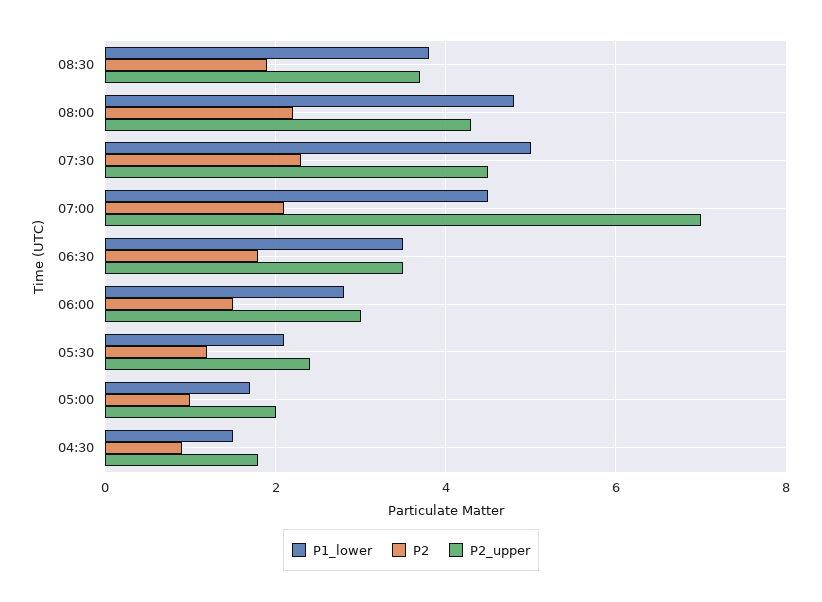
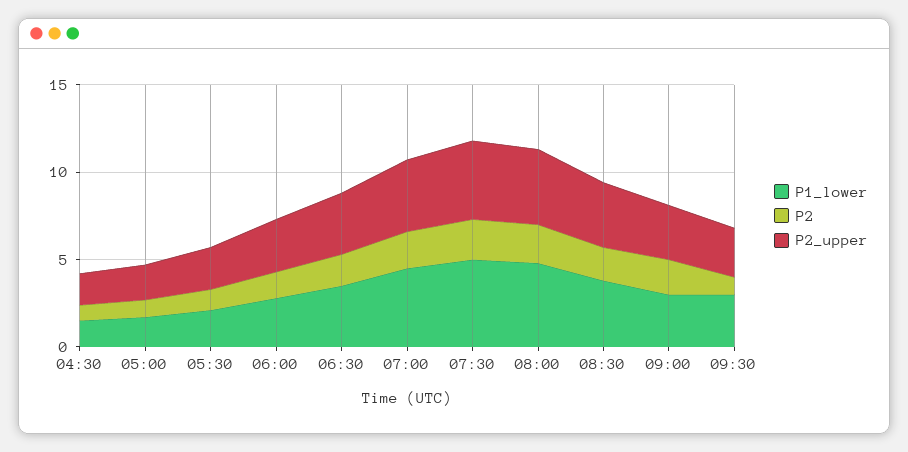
P2_upper, 07:00: 7 -> 4
P1_lower, 09:00: none -> 3
P2, 09:00: none -> 2
P2_upper, 09:00: none -> 3
P1_lower, 09:30: none -> 3
P2, 09:30: none -> 1
P2_upper, 09:30: none -> 3

